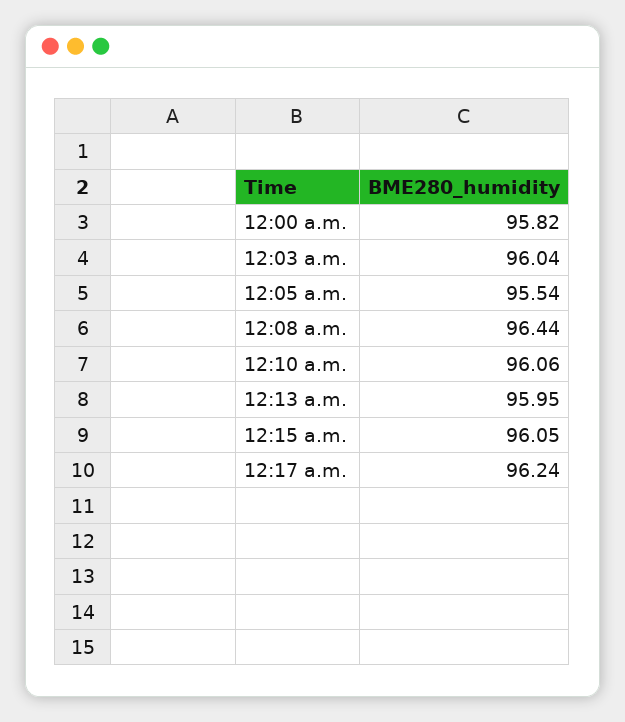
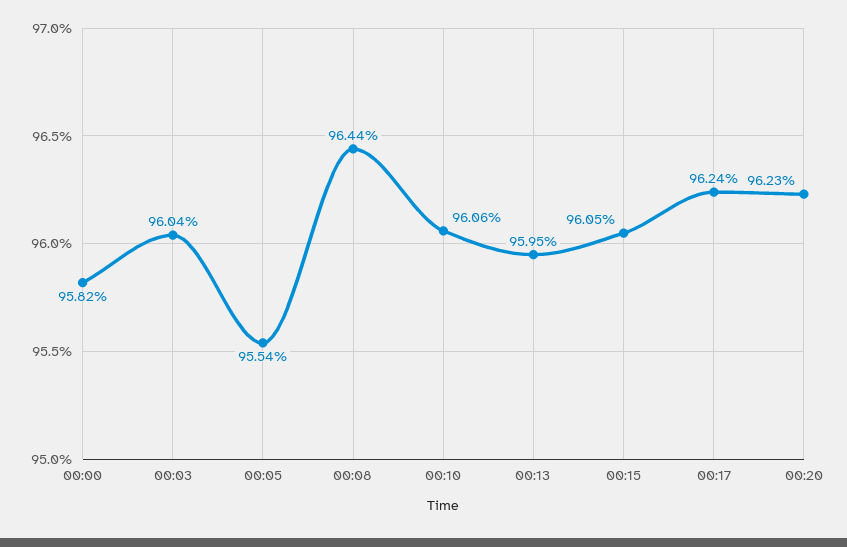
00:20: none -> 96.23

